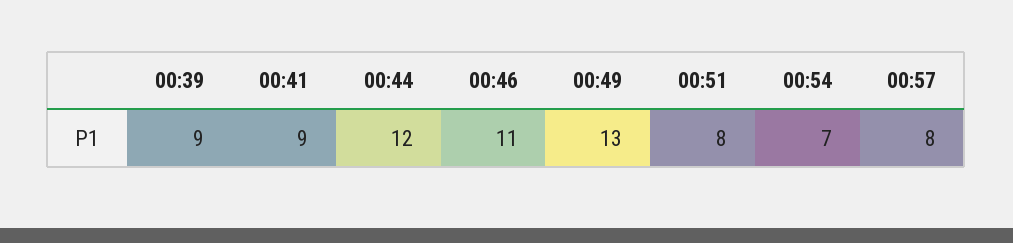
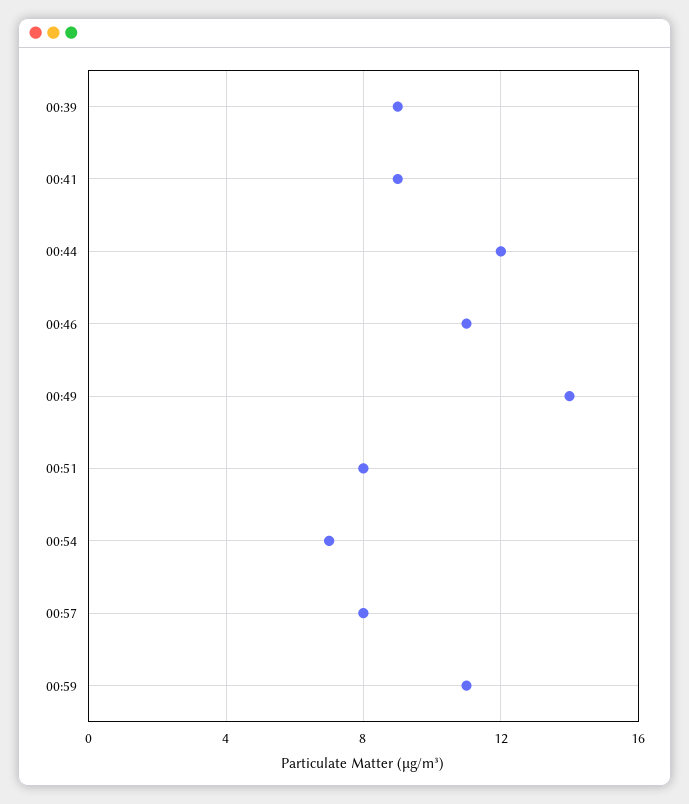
00:49: 13 -> 14
00:59: none -> 11

